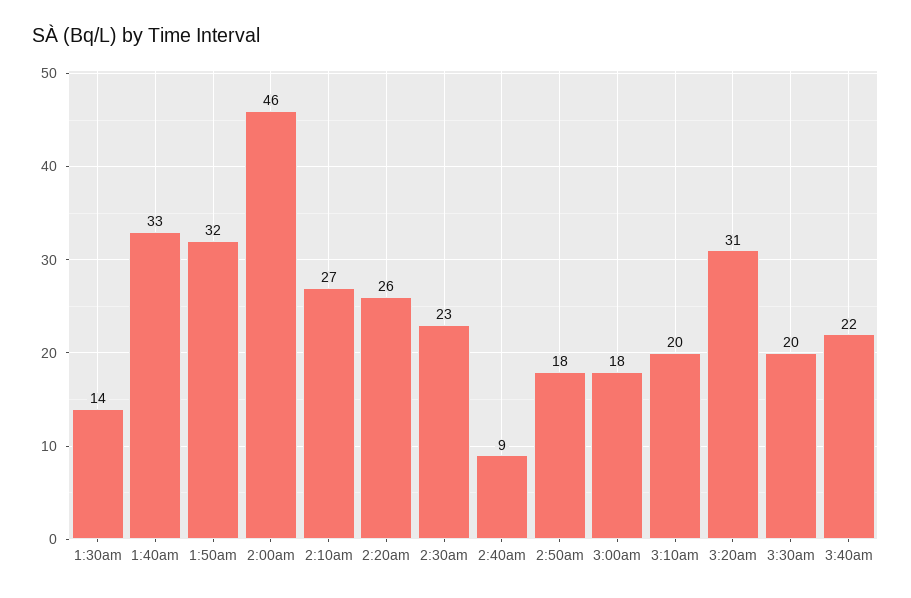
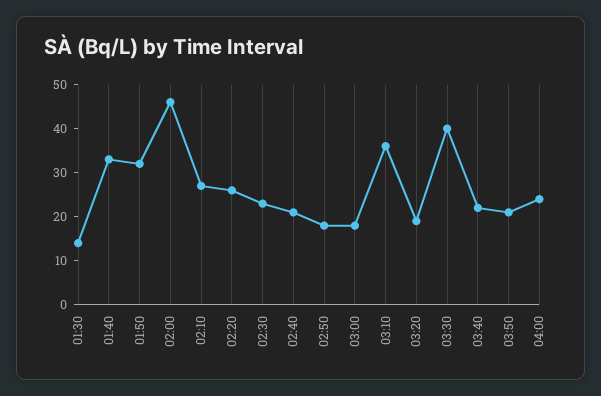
2:40am: 9 -> 20
3:10am: 20 -> 35
3:20am: 31 -> 20
3:30am: 20 -> 40
03:50: none -> 20
04:00: none -> 25

